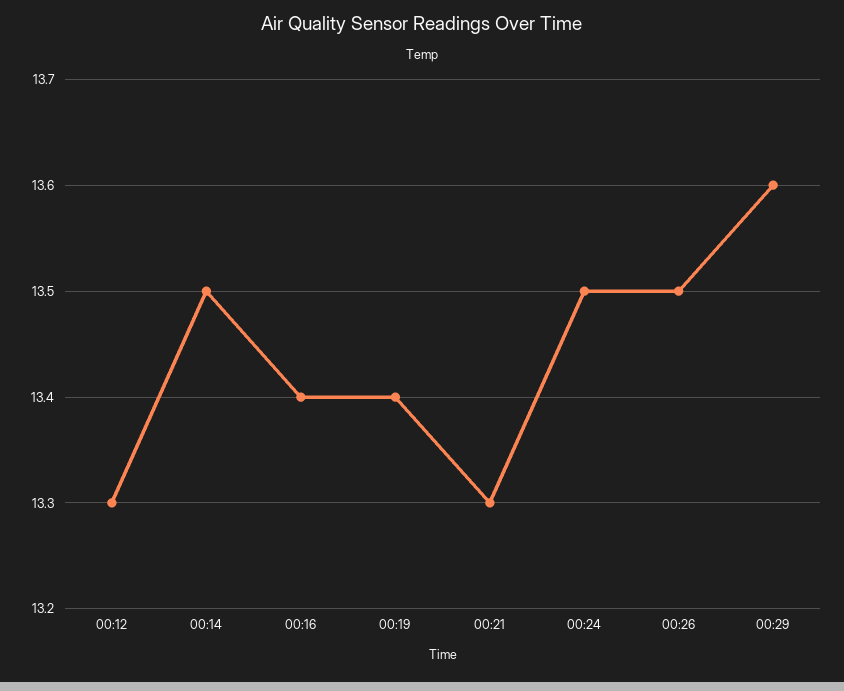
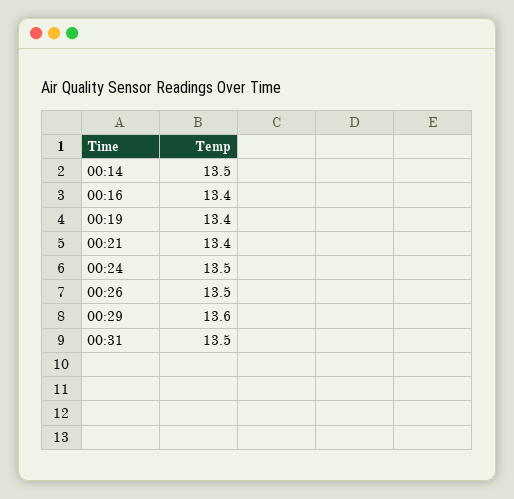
00:12: 13.3 -> none
00:21: 13.3 -> 13.4
00:31: none -> 13.5

